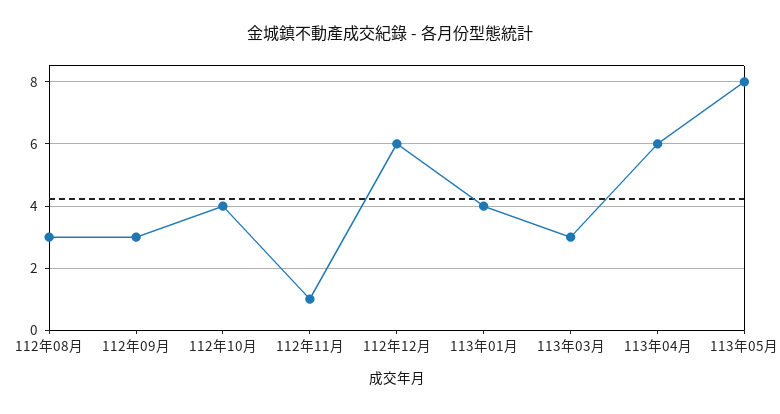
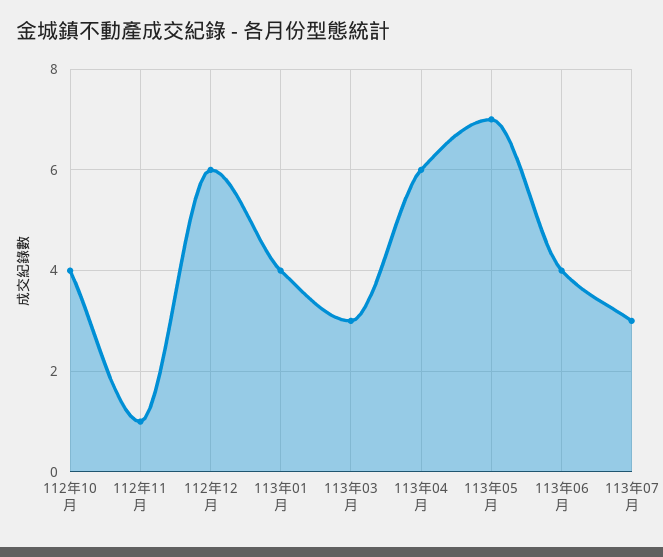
112年08月: 3 -> none
112年09月: 3 -> none
113年05月: 8 -> 7
113年06月: none -> 4
113年07月: none -> 3

